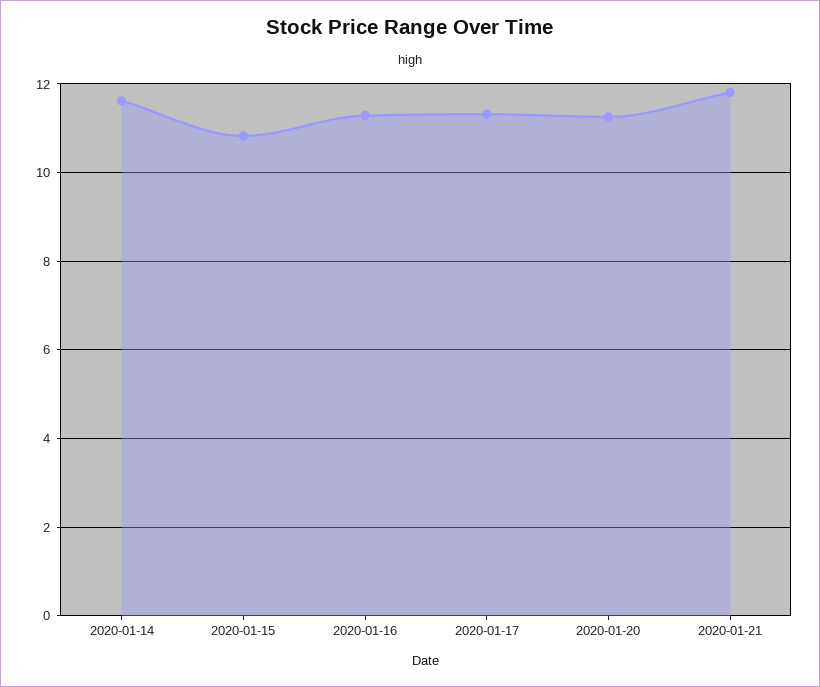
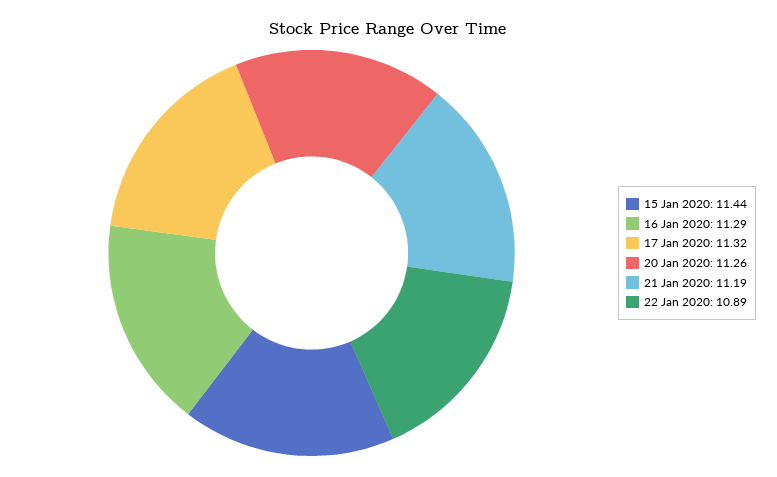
2020-01-14: 11.6 -> none
2020-01-15: 10.8 -> 11.44
2020-01-21: 11.8 -> 11.19
22 Jan 2020: none -> 10.89

